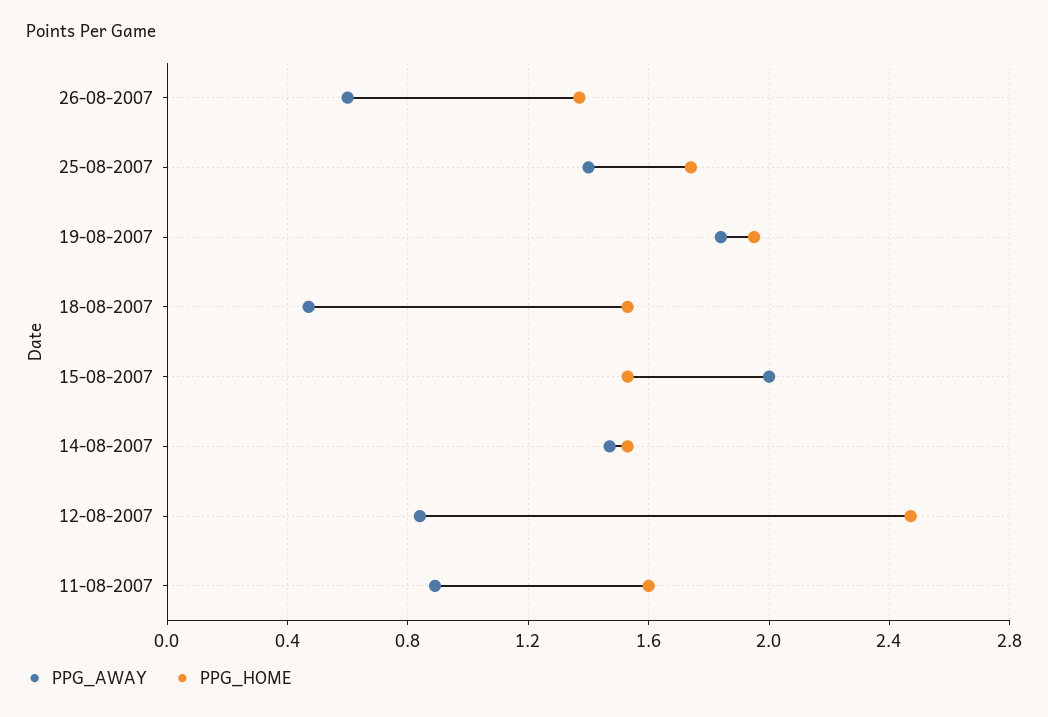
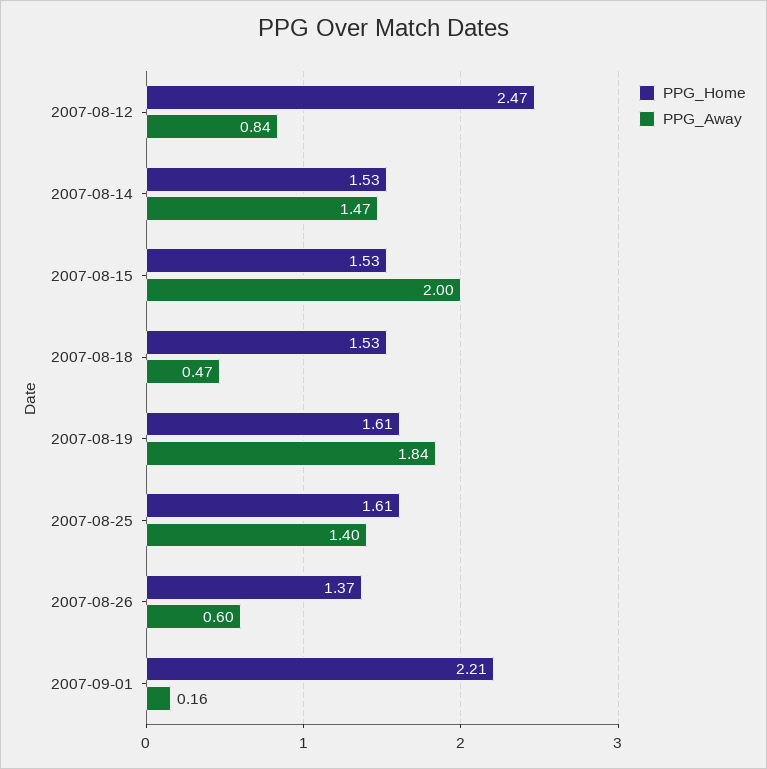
PPG_HOME, 25-08-2007: 1.75 -> 1.61
PPG_HOME, 19-08-2007: 1.95 -> 1.61
PPG_AWAY, 11-08-2007: 0.9 -> none
PPG_HOME, 11-08-2007: 1.6 -> none
PPG_HOME, 2007-09-01: none -> 2.21
PPG_AWAY, 2007-09-01: none -> 0.16

